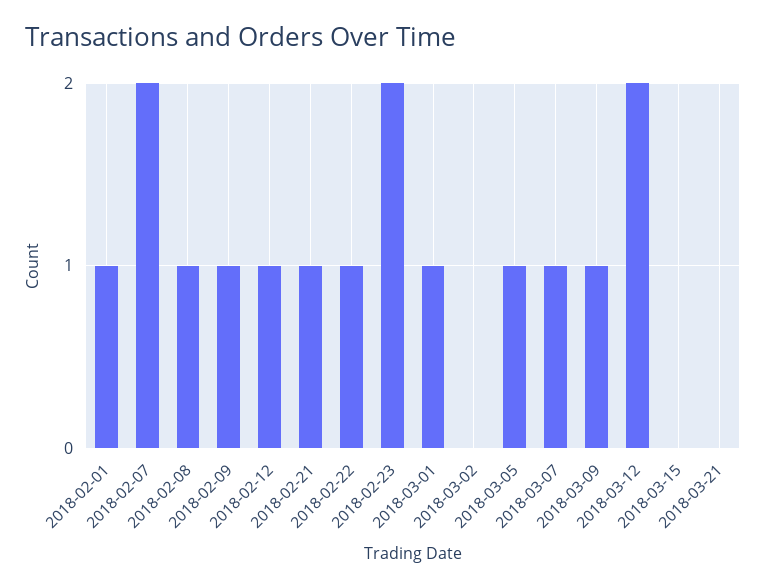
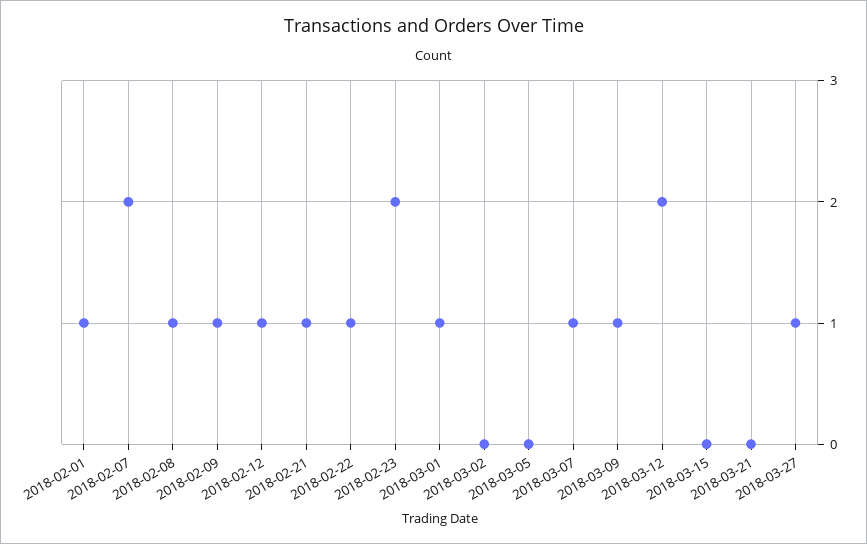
2018-03-05: 1 -> 0
2018-03-27: none -> 1

